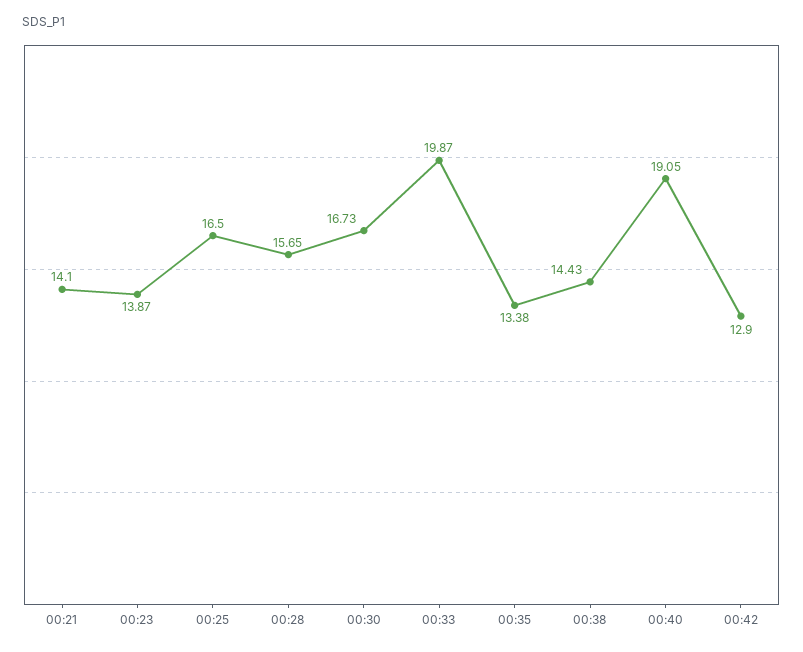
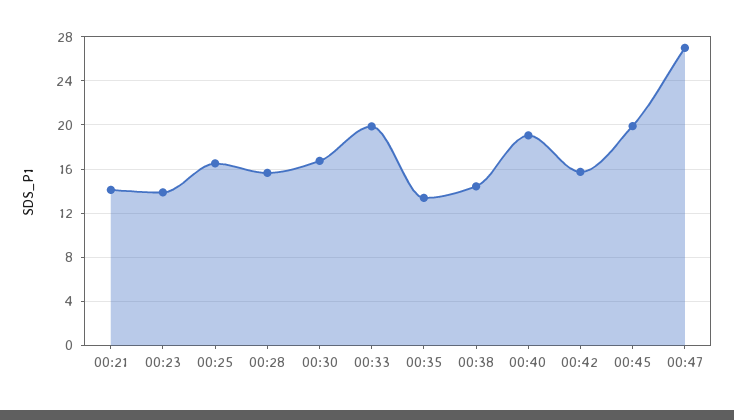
00:42: 12.9 -> 16
00:45: none -> 20
00:47: none -> 27

